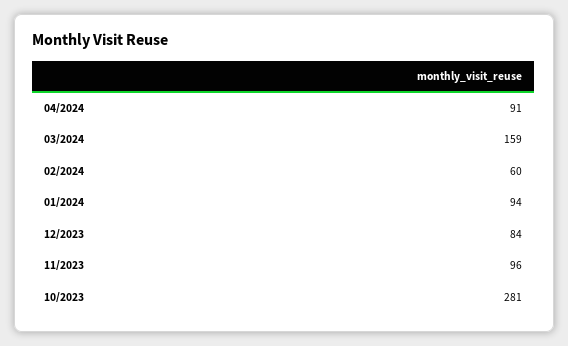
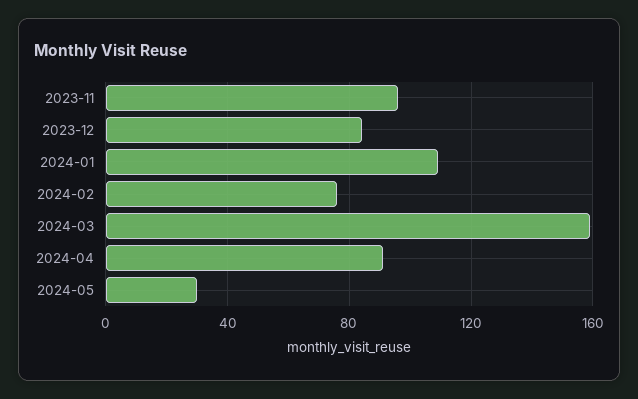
02/2024: 60 -> 75
01/2024: 94 -> 110
10/2023: 281 -> none
2024-05: none -> 30

